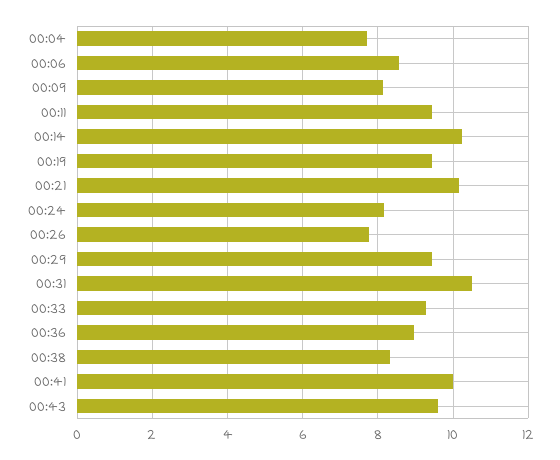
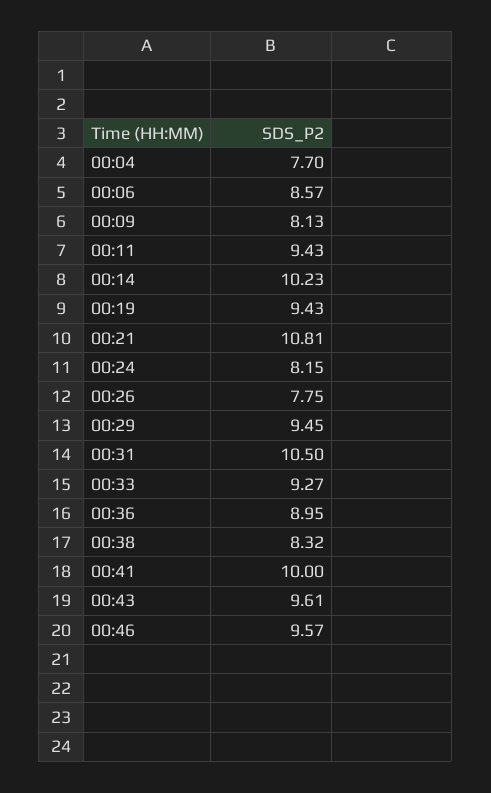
00:21: 10.2 -> 10.81
00:46: none -> 9.57

